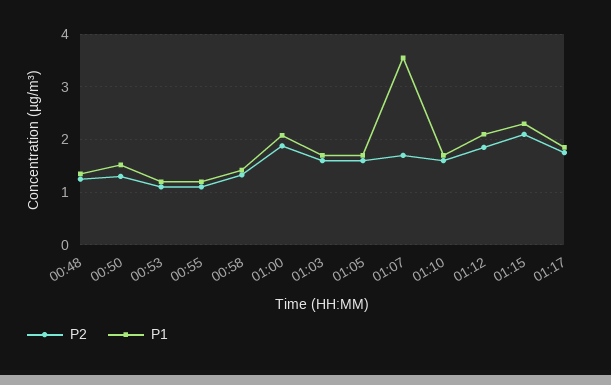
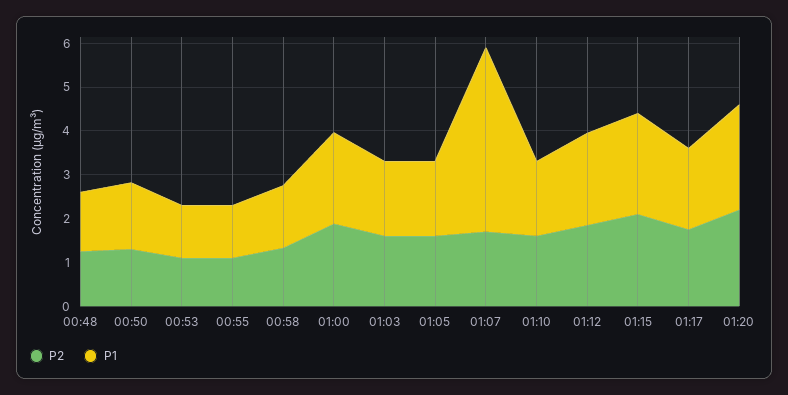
P1, 01:07: 3.6 -> 4.2
P2, 01:20: none -> 2.2
P1, 01:20: none -> 2.4

